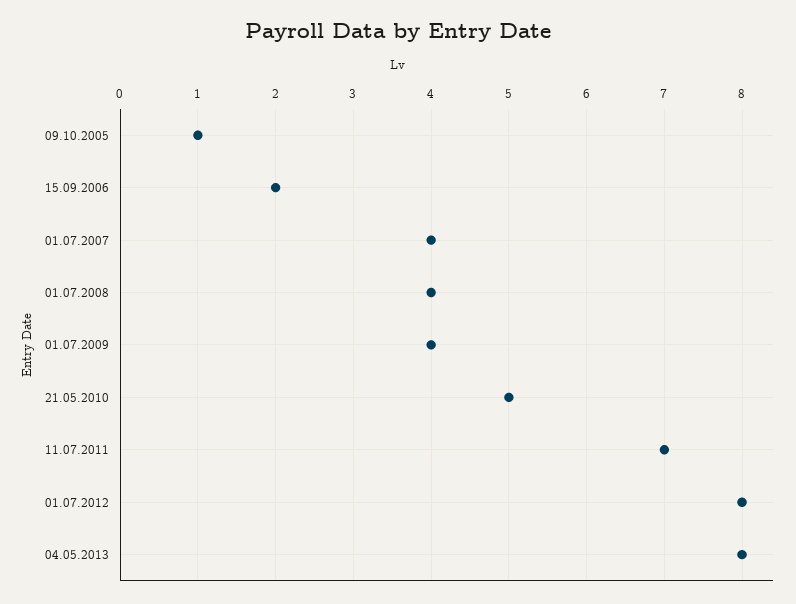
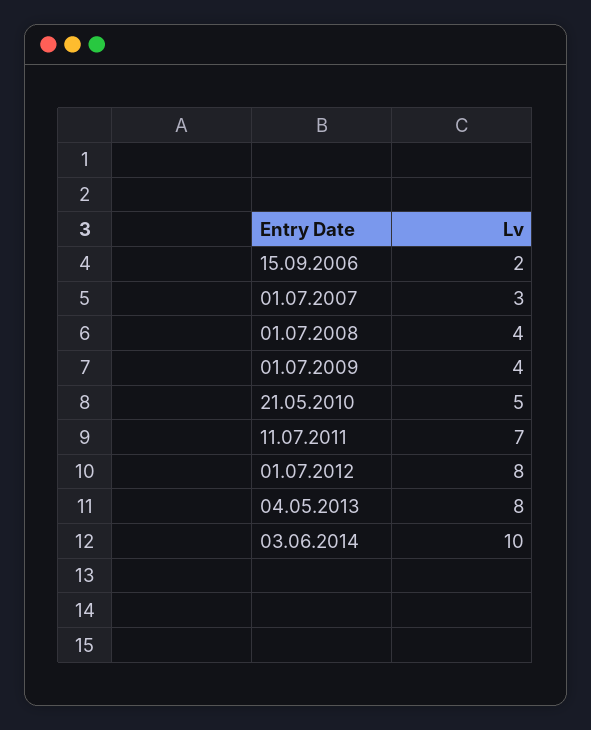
09.10.2005: 1 -> none
01.07.2007: 4 -> 3
03.06.2014: none -> 10

